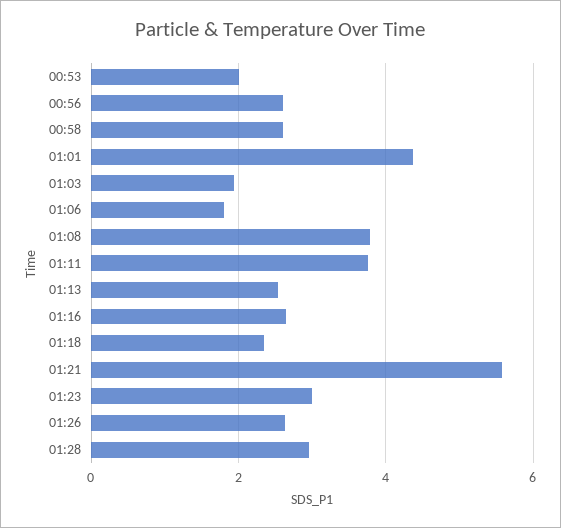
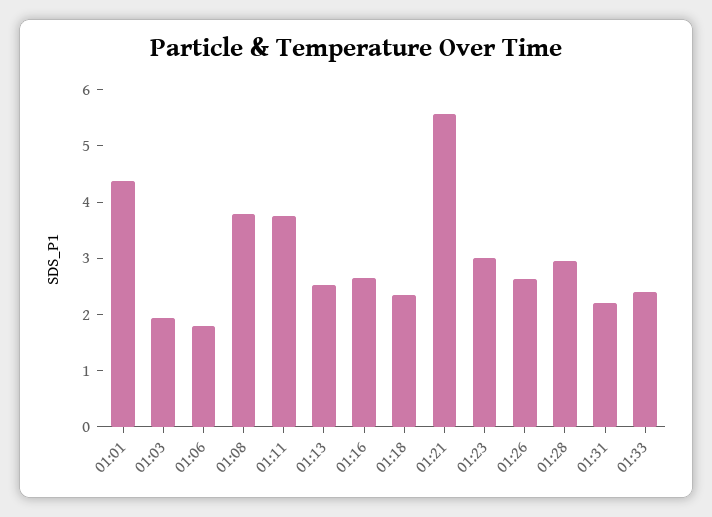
00:53: 2 -> none
00:56: 2.6 -> none
00:58: 2.6 -> none
01:31: none -> 2.2
01:33: none -> 2.4

